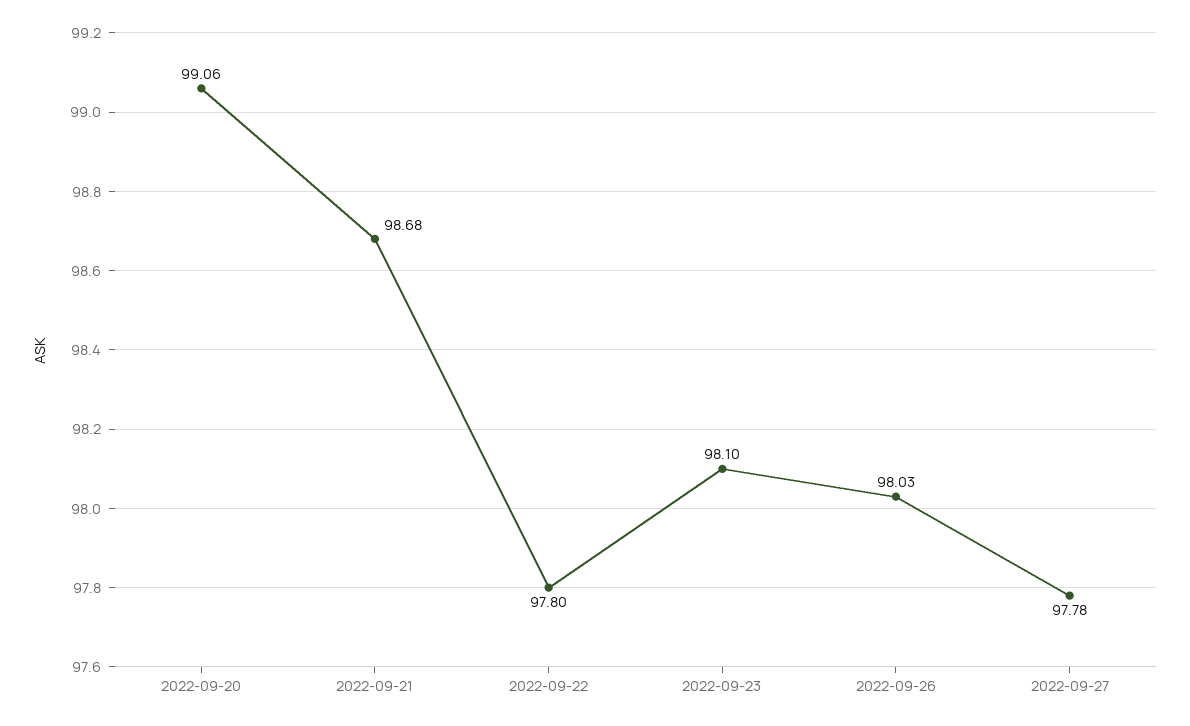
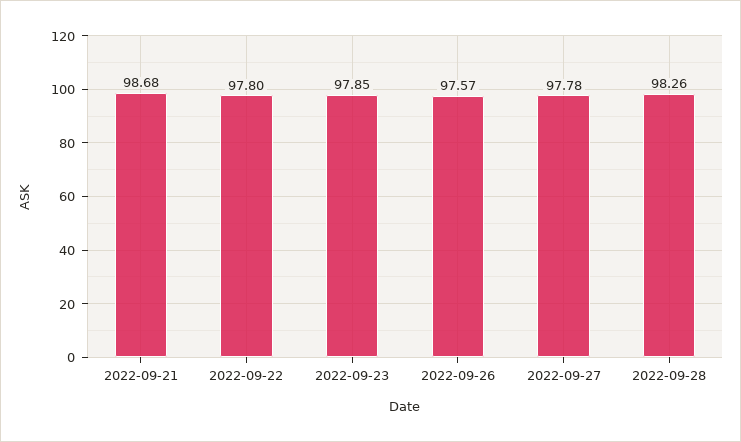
2022-09-20: 99.06 -> none
2022-09-23: 98.1 -> 97.85
2022-09-26: 98.03 -> 97.57
2022-09-28: none -> 98.26

